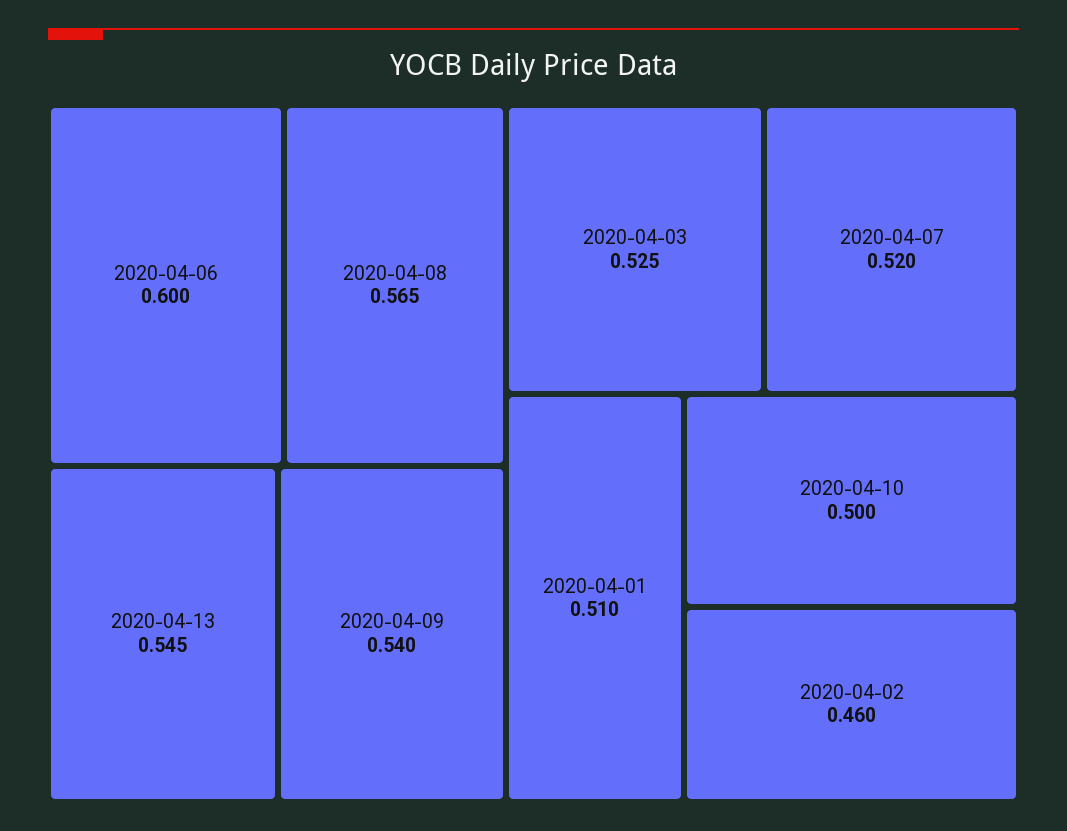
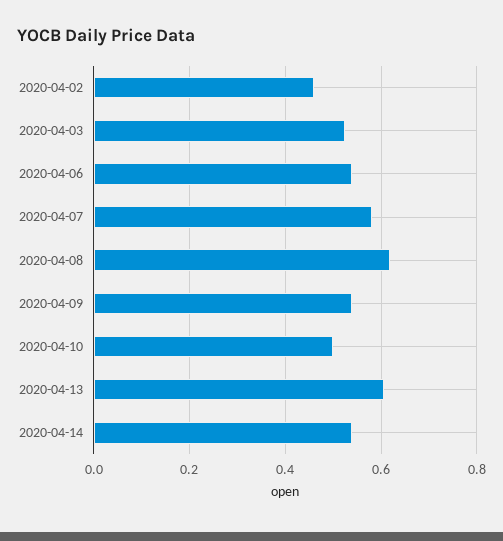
2020-04-06: 0.6 -> 0.54
2020-04-08: 0.565 -> 0.62
2020-04-13: 0.545 -> 0.6
2020-04-07: 0.52 -> 0.58
2020-04-01: 0.51 -> none
2020-04-14: none -> 0.54

